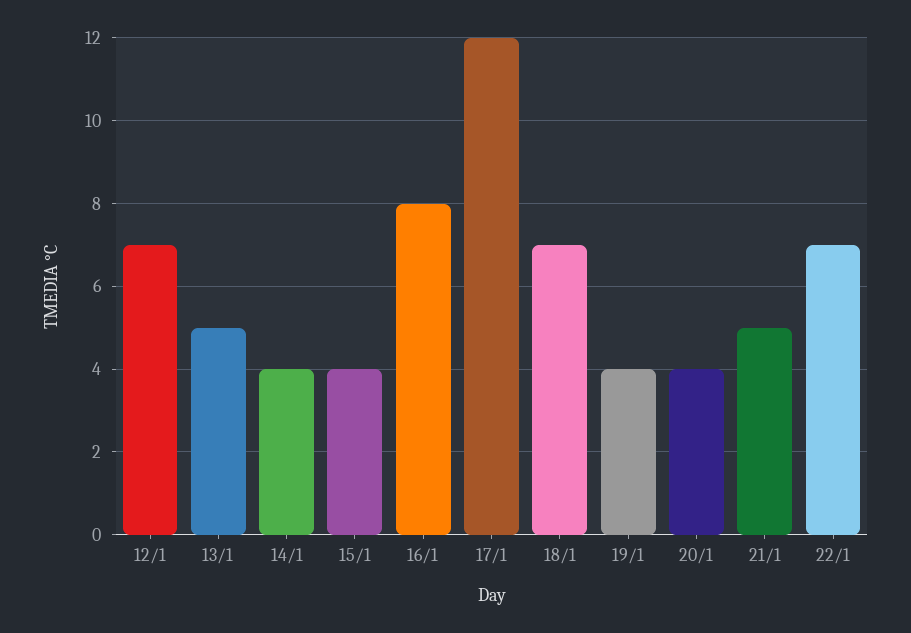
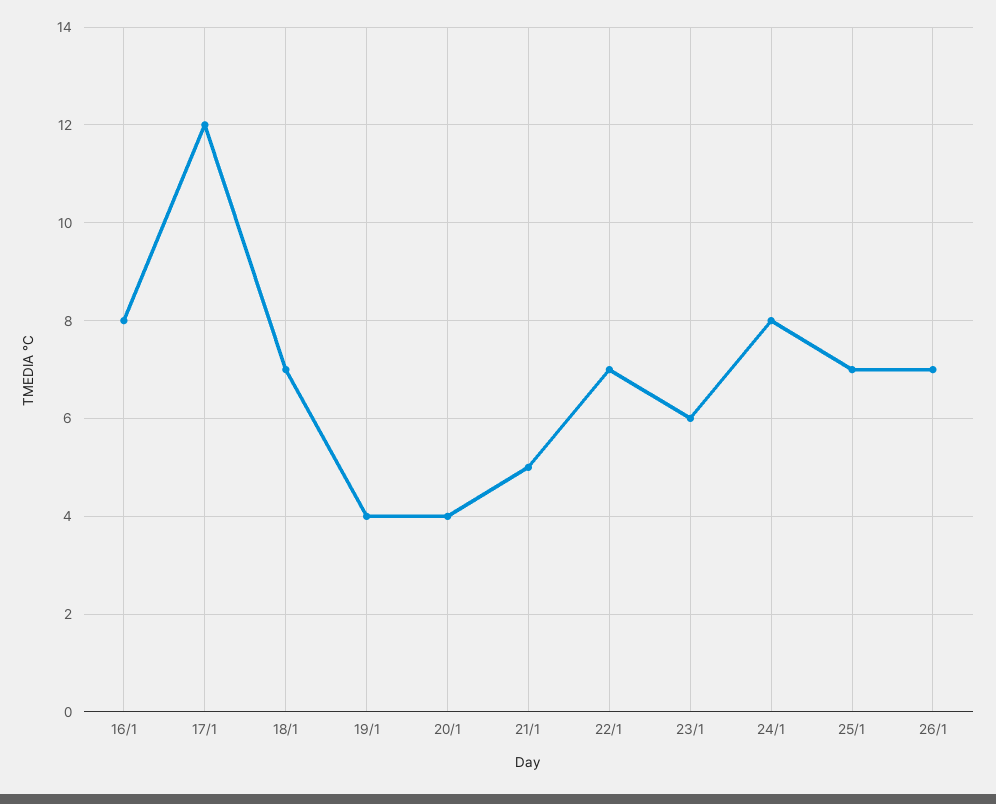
12/1: 7 -> none
13/1: 5 -> none
14/1: 4 -> none
15/1: 4 -> none
23/1: none -> 6
24/1: none -> 8
25/1: none -> 7
26/1: none -> 7

